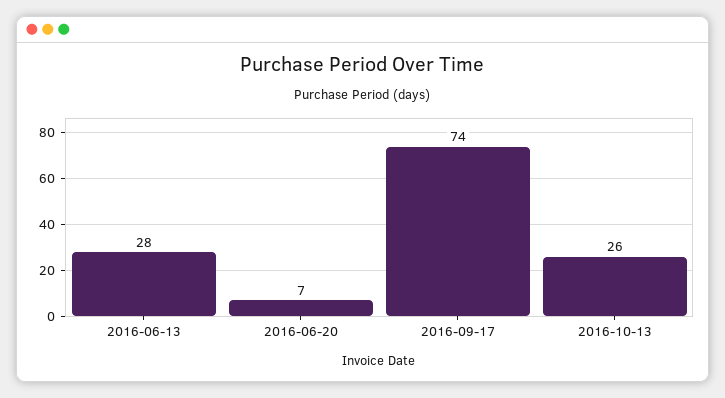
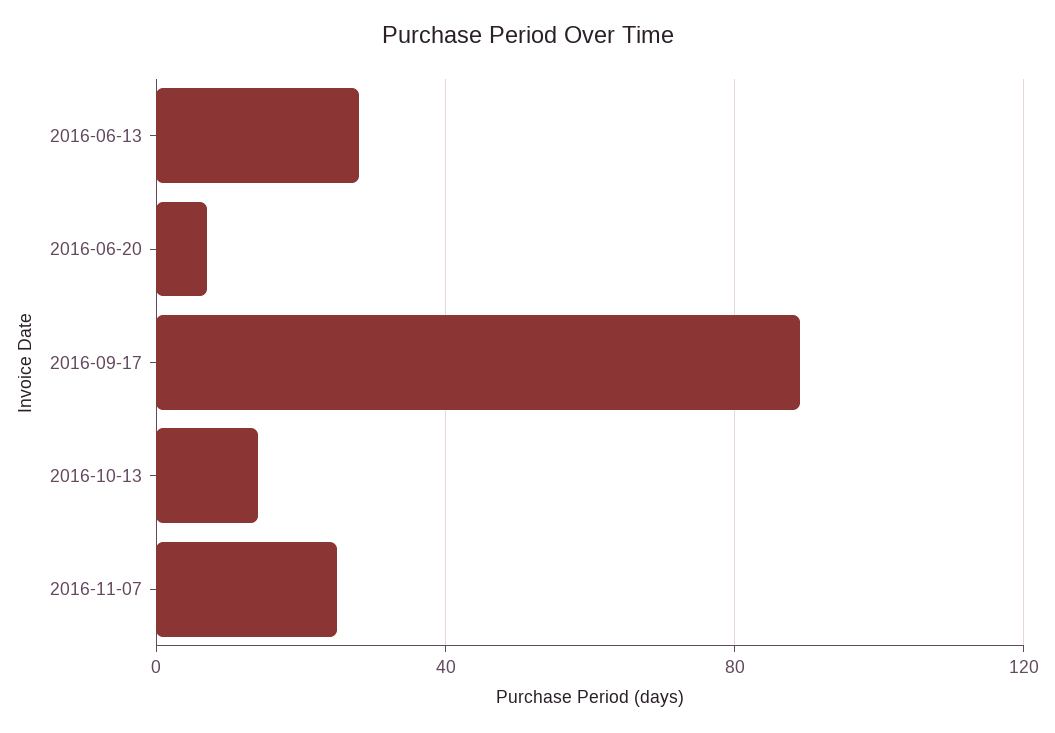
2016-09-17: 74 -> 90
2016-10-13: 26 -> 15
2016-11-07: none -> 25

